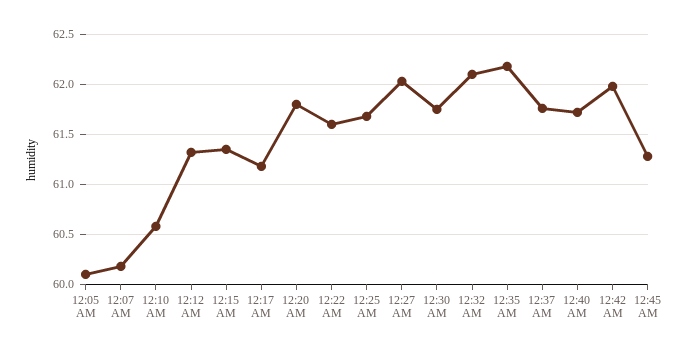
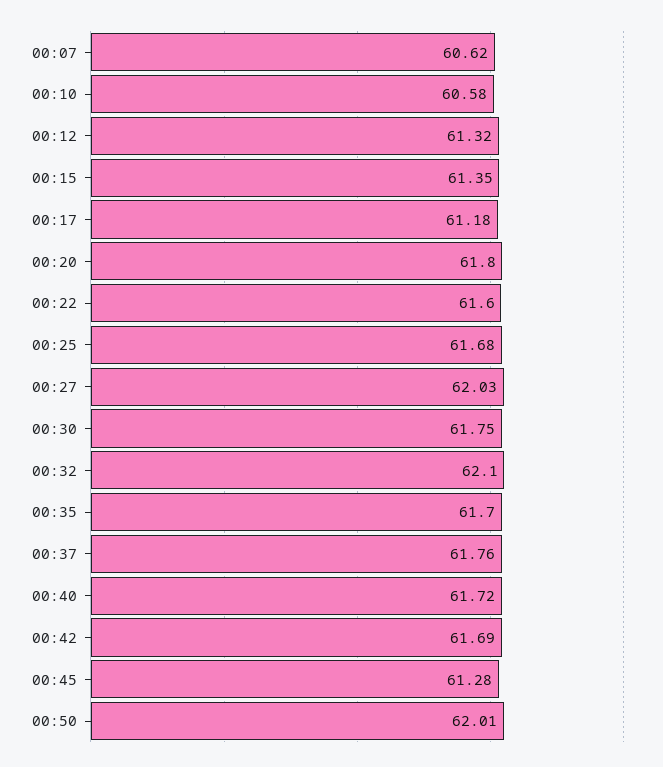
12:05 AM: 60.1 -> none
12:07 AM: 60.2 -> 60.62
12:35 AM: 62.2 -> 61.7
12:42 AM: 62 -> 61.69
00:50: none -> 62.01

